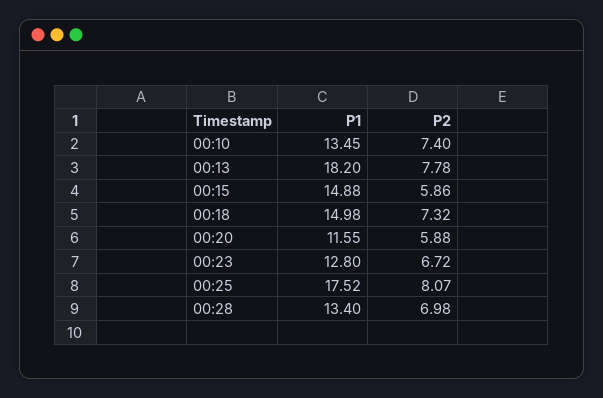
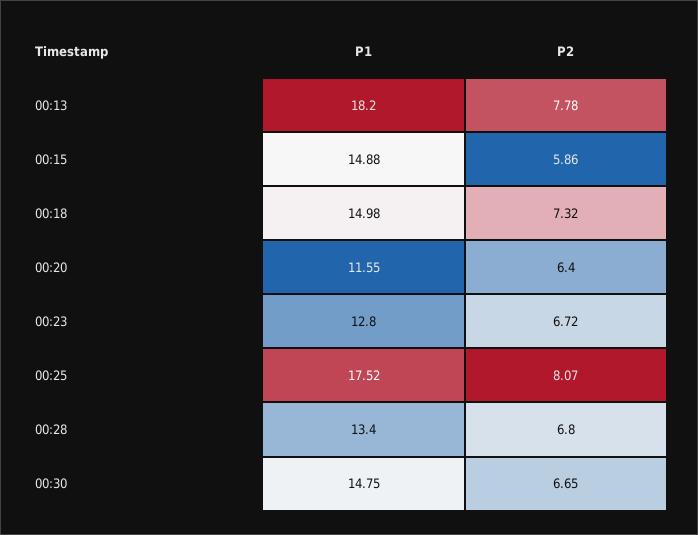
P1, 00:10: 13.45 -> none
P2, 00:10: 7.4 -> none
P2, 00:20: 5.88 -> 6.4
P2, 00:28: 6.98 -> 6.8
P1, 00:30: none -> 14.75
P2, 00:30: none -> 6.65

